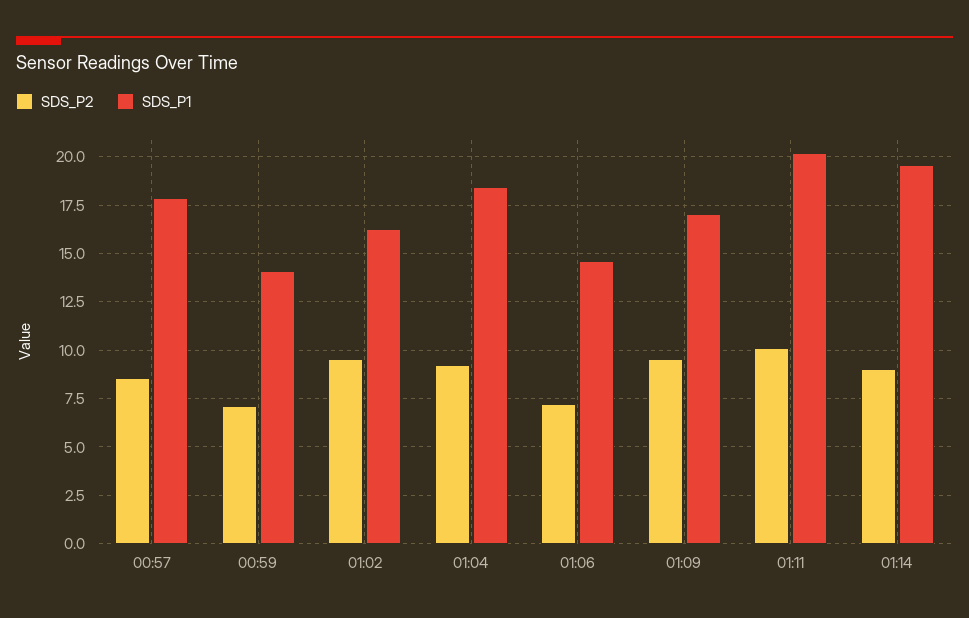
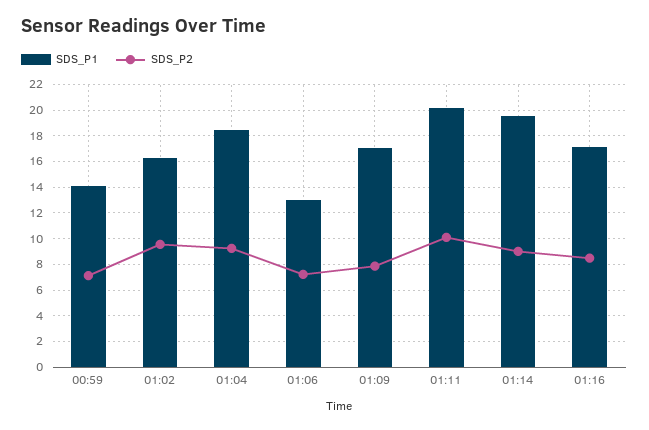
SDS_P2, 00:57: 8.5 -> none
SDS_P1, 00:57: 18 -> none
SDS_P1, 01:06: 14.5 -> 13
SDS_P2, 01:09: 9.5 -> 8
SDS_P1, 01:16: none -> 17
SDS_P2, 01:16: none -> 8.5

